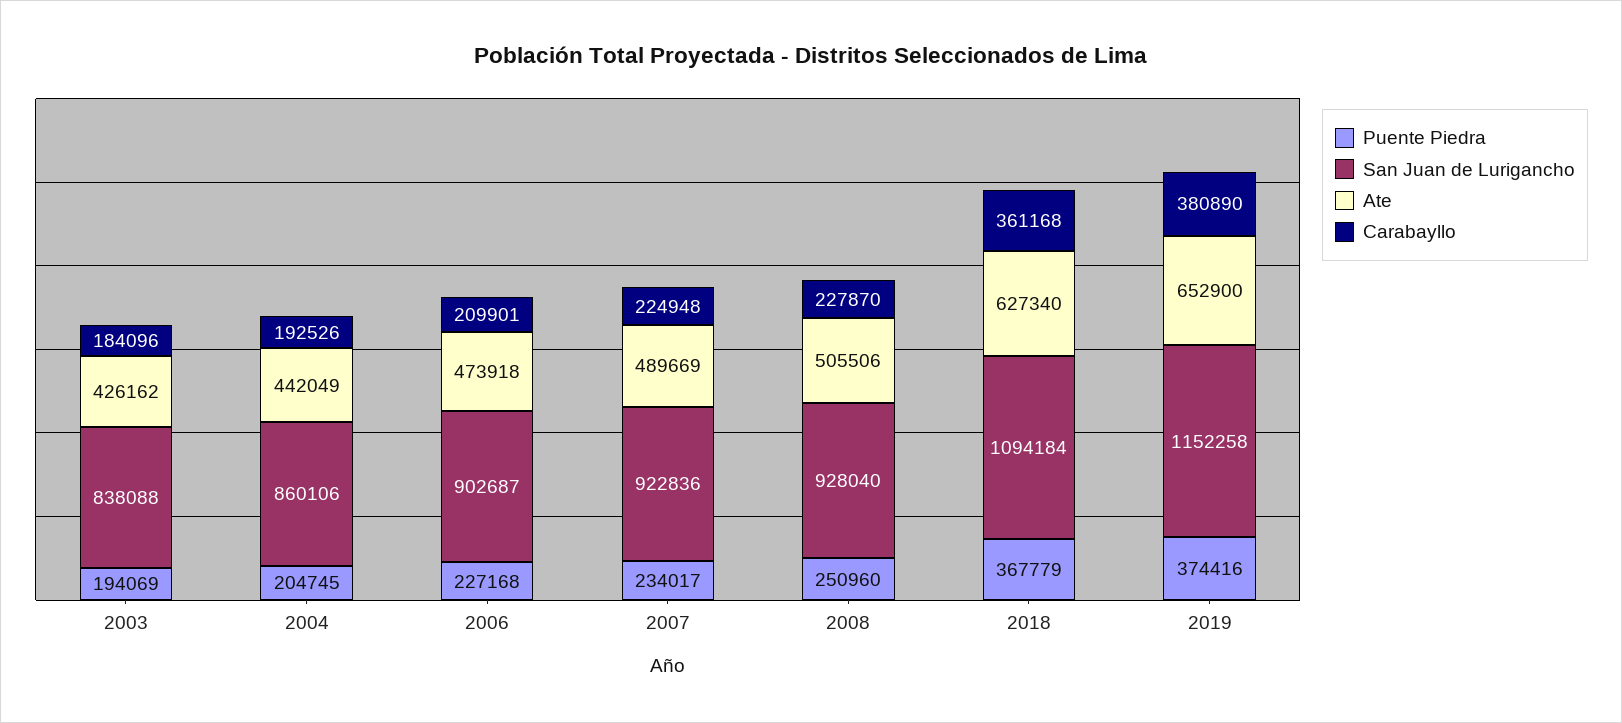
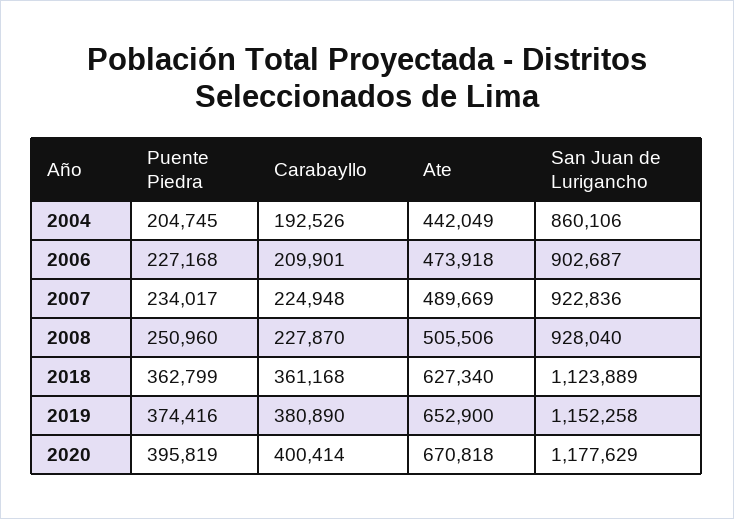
Puente Piedra, 2003: 194069 -> none
San Juan de Lurigancho, 2003: 838088 -> none
Ate, 2003: 426162 -> none
Carabayllo, 2003: 184096 -> none
Puente Piedra, 2018: 367779 -> 362799
San Juan de Lurigancho, 2018: 1094184 -> 1123889
Puente Piedra, 2020: none -> 395819
Carabayllo, 2020: none -> 400414
Ate, 2020: none -> 670818
San Juan de Lurigancho, 2020: none -> 1177629

